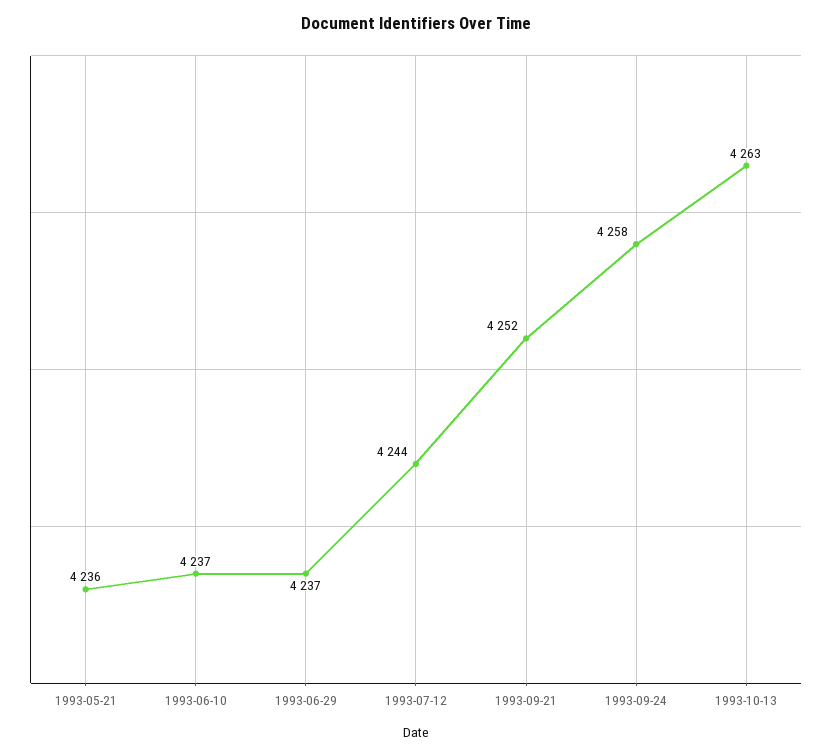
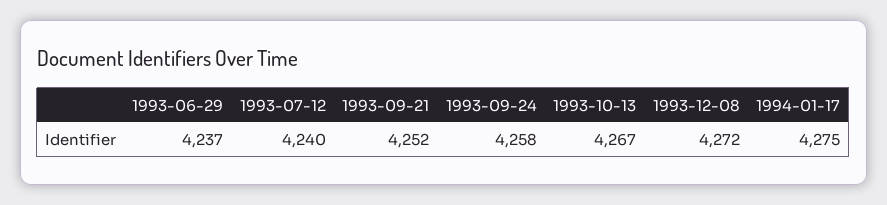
1993-05-21: 4236 -> none
1993-06-10: 4237 -> none
1993-07-12: 4244 -> 4240
1993-10-13: 4263 -> 4267
1993-12-08: none -> 4272
1994-01-17: none -> 4275

